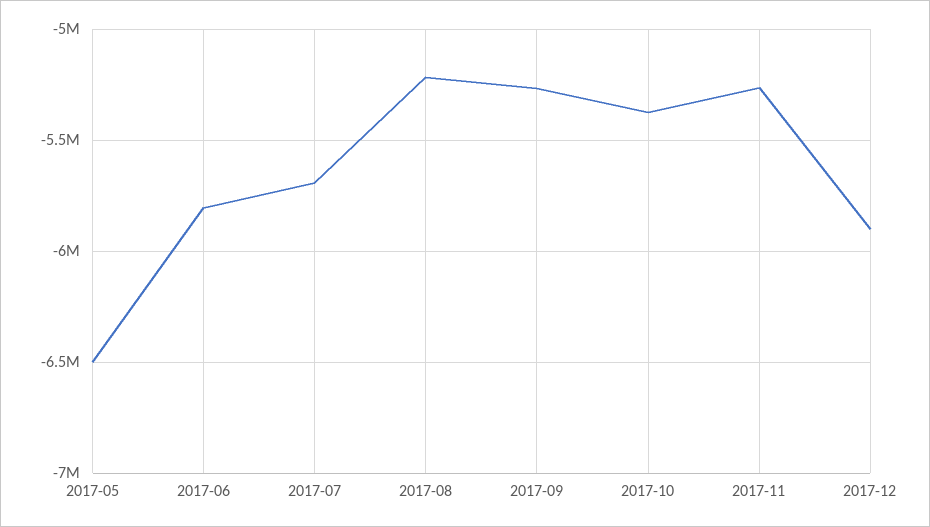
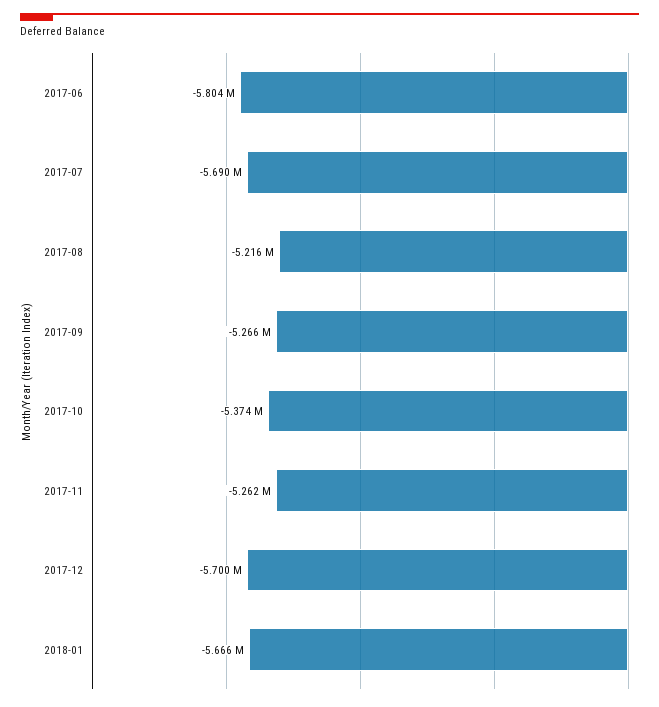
2017-05: -6500000 -> none
2017-12: -5900000 -> -5700000
2018-01: none -> -5666000

